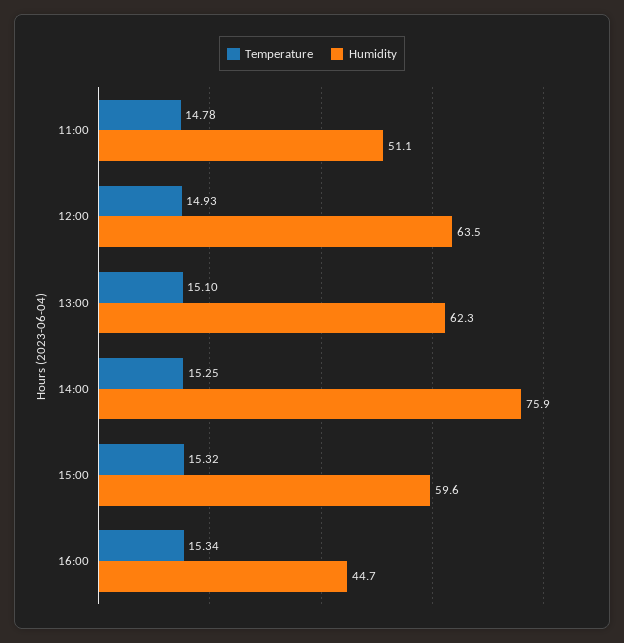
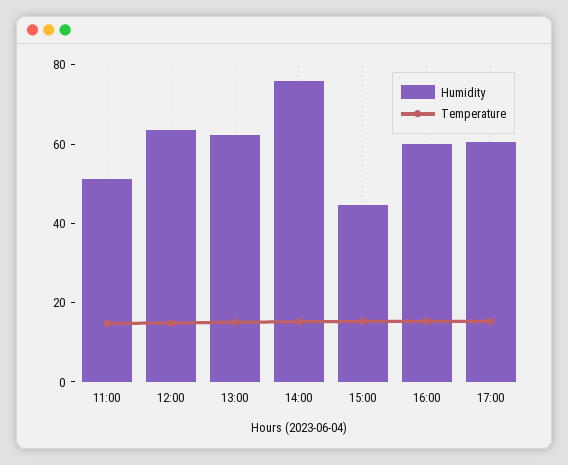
Humidity, 15:00: 59.6 -> 45
Humidity, 16:00: 44.7 -> 60
Humidity, 17:00: none -> 60
Temperature, 17:00: none -> 15

